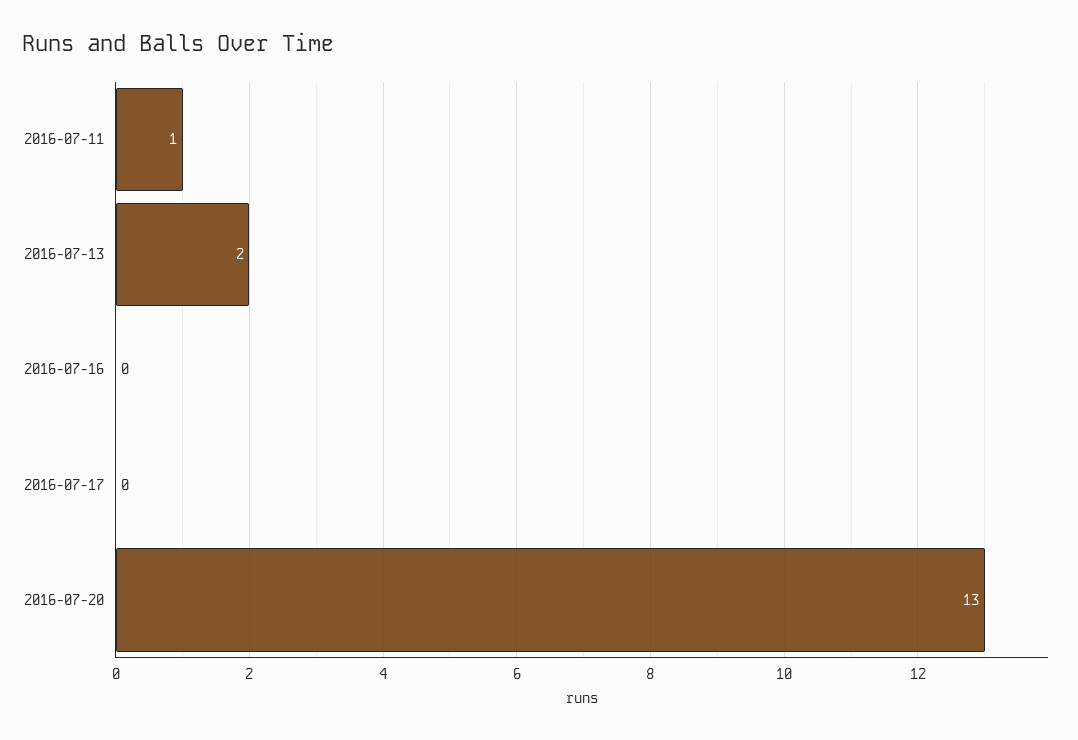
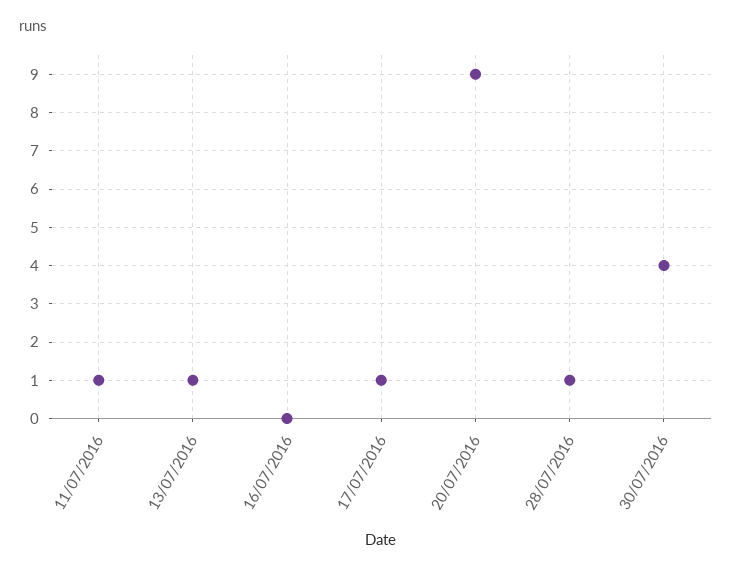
2016-07-13: 2 -> 1
2016-07-17: 0 -> 1
2016-07-20: 13 -> 9
28/07/2016: none -> 1
30/07/2016: none -> 4

